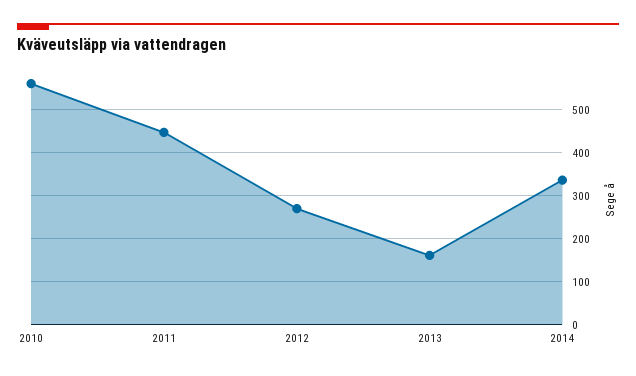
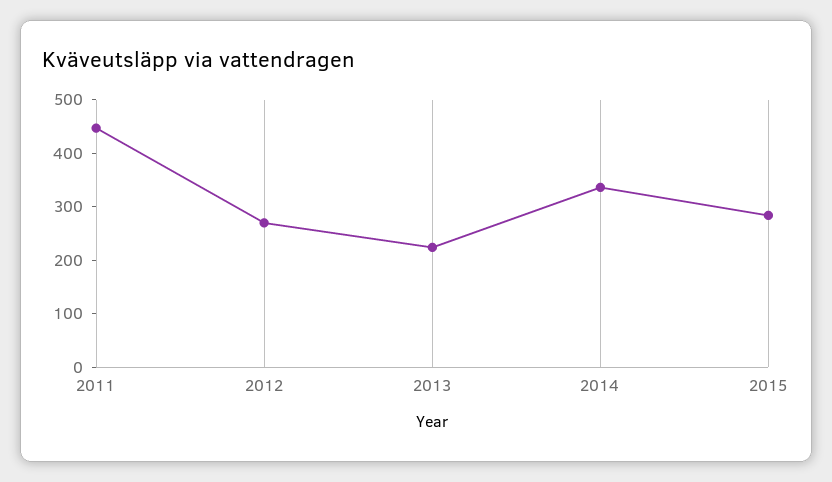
2010: 560 -> none
2013: 160 -> 220
2015: none -> 280

